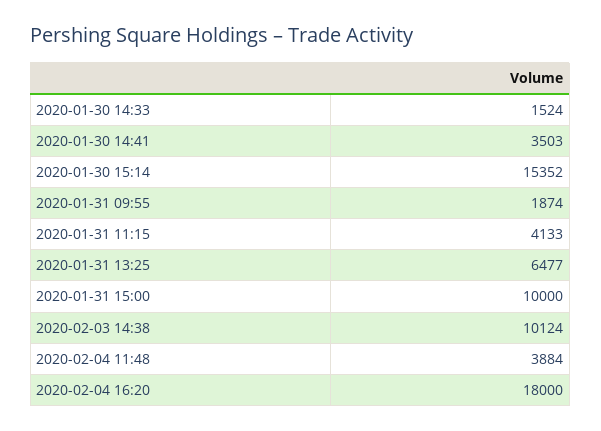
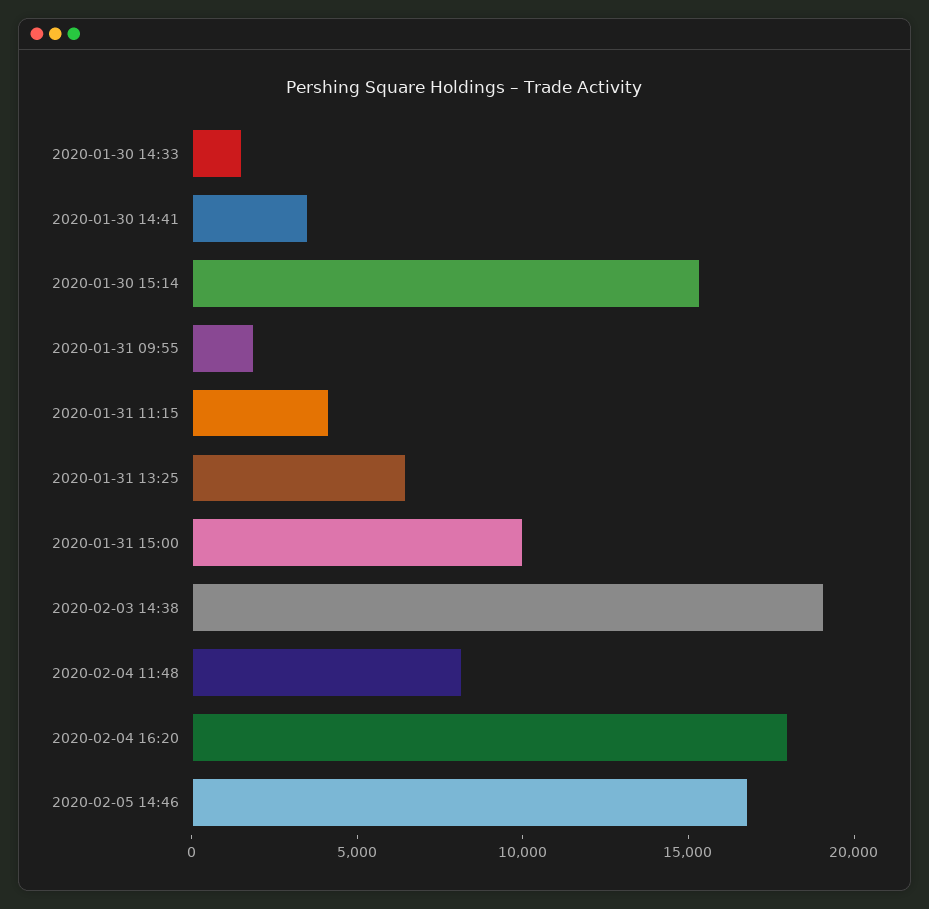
2020-02-03 14:38: 10124 -> 19000
2020-02-04 11:48: 3884 -> 8000
2020-02-05 14:46: none -> 17000

